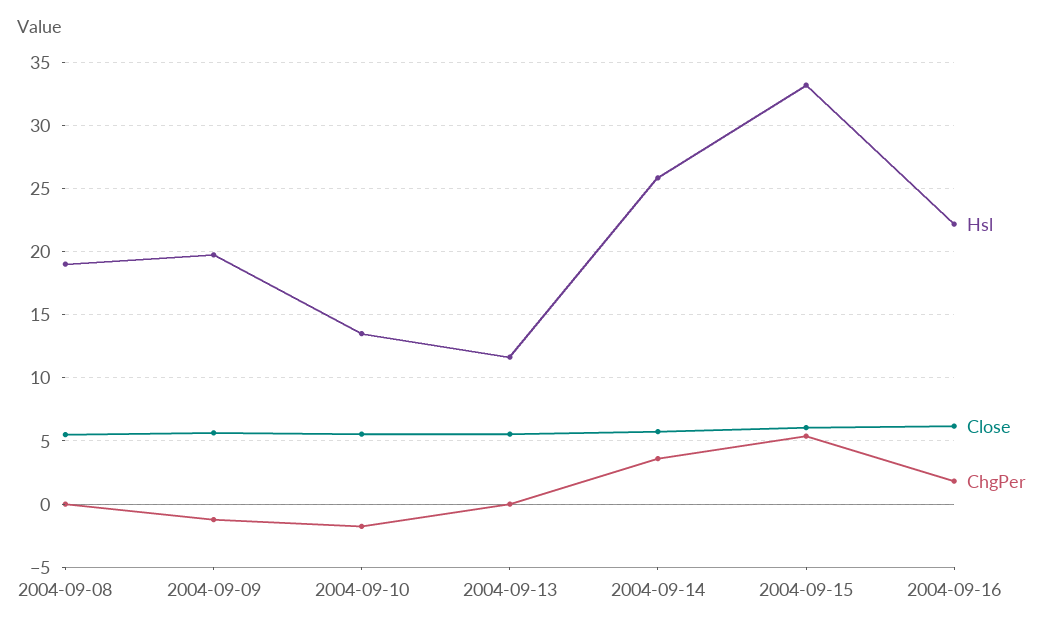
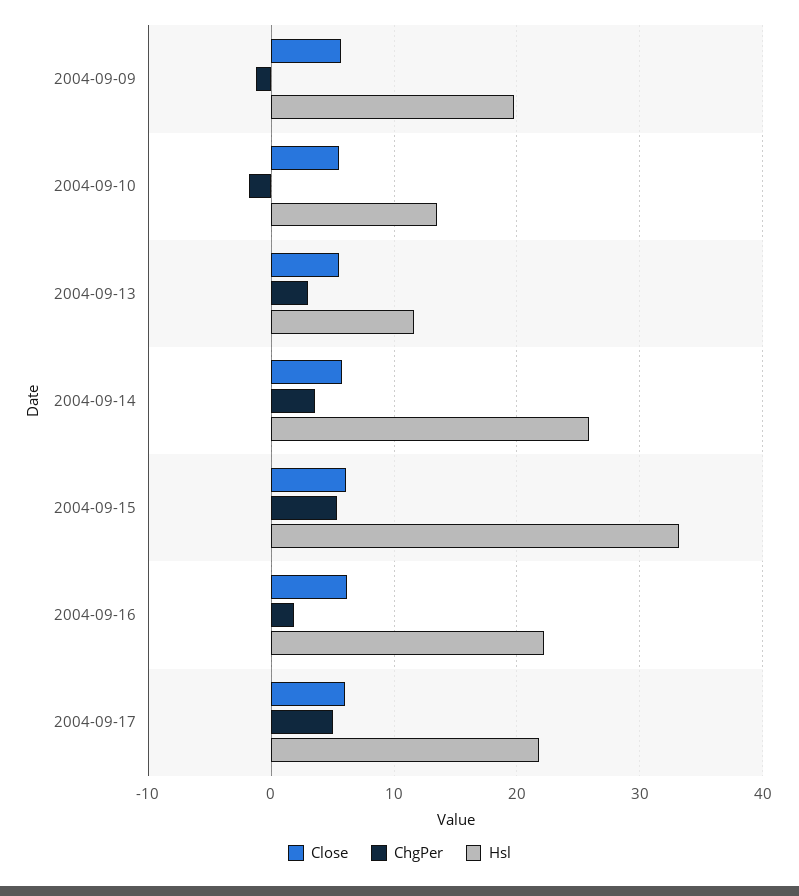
Hsl, 2004-09-08: 19 -> none
Close, 2004-09-08: 5.5 -> none
ChgPer, 2004-09-08: 0 -> none
ChgPer, 2004-09-13: 0 -> 3
Close, 2004-09-17: none -> 6
ChgPer, 2004-09-17: none -> 5
Hsl, 2004-09-17: none -> 22

